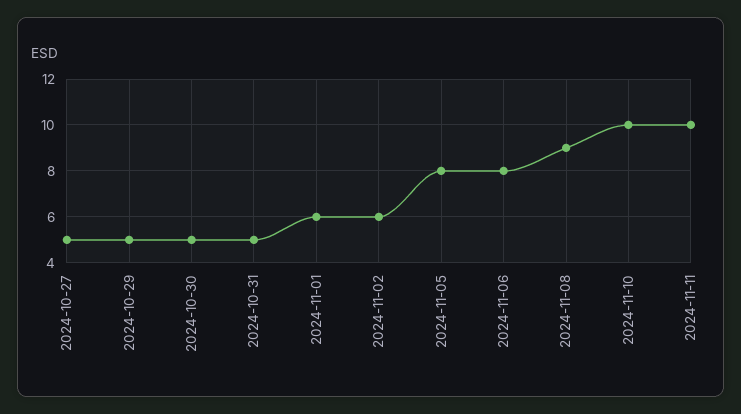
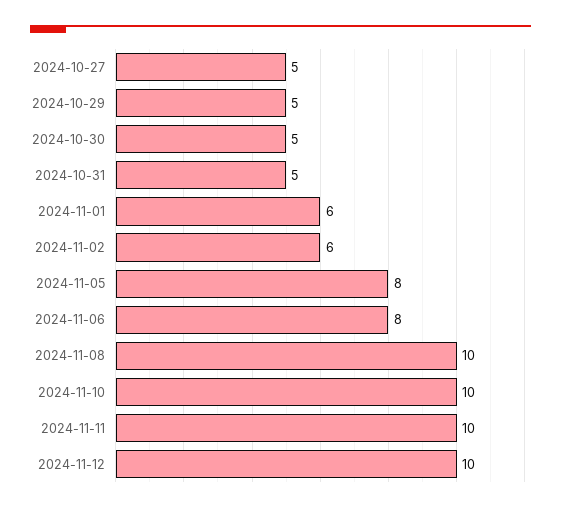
2024-11-08: 9 -> 10
2024-11-12: none -> 10

